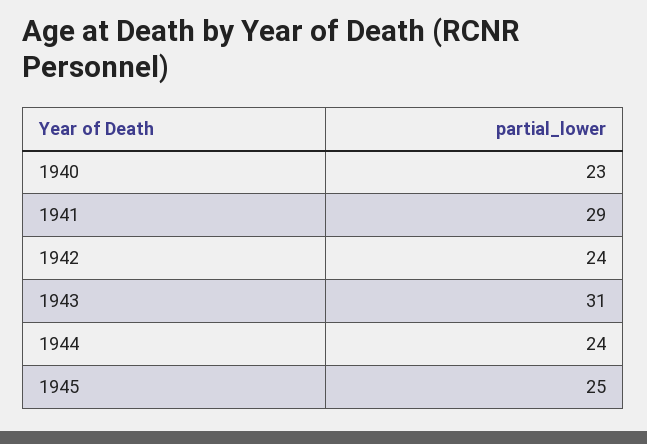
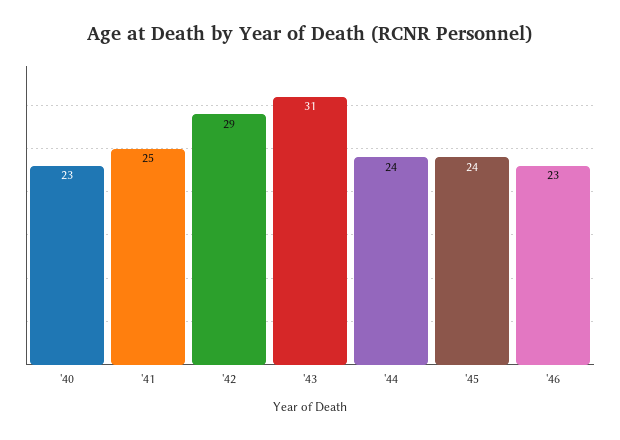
1941: 29 -> 25
1942: 24 -> 29
1945: 25 -> 24
'46: none -> 23

